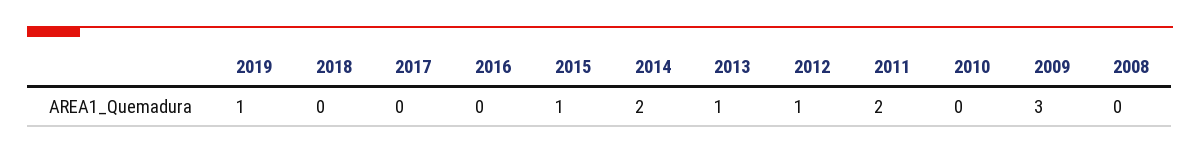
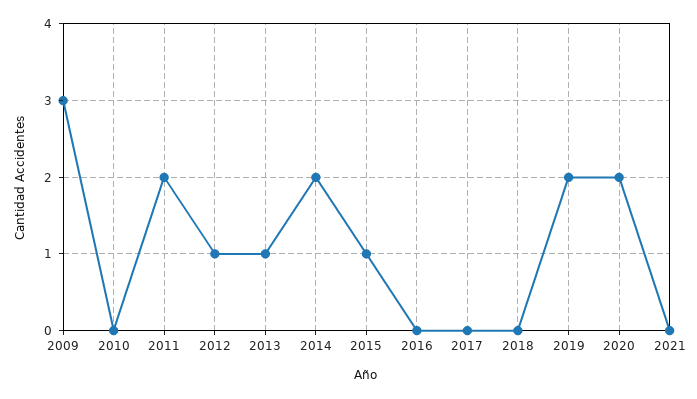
2019: 1 -> 2
2008: 0 -> none
2020: none -> 2
2021: none -> 0

